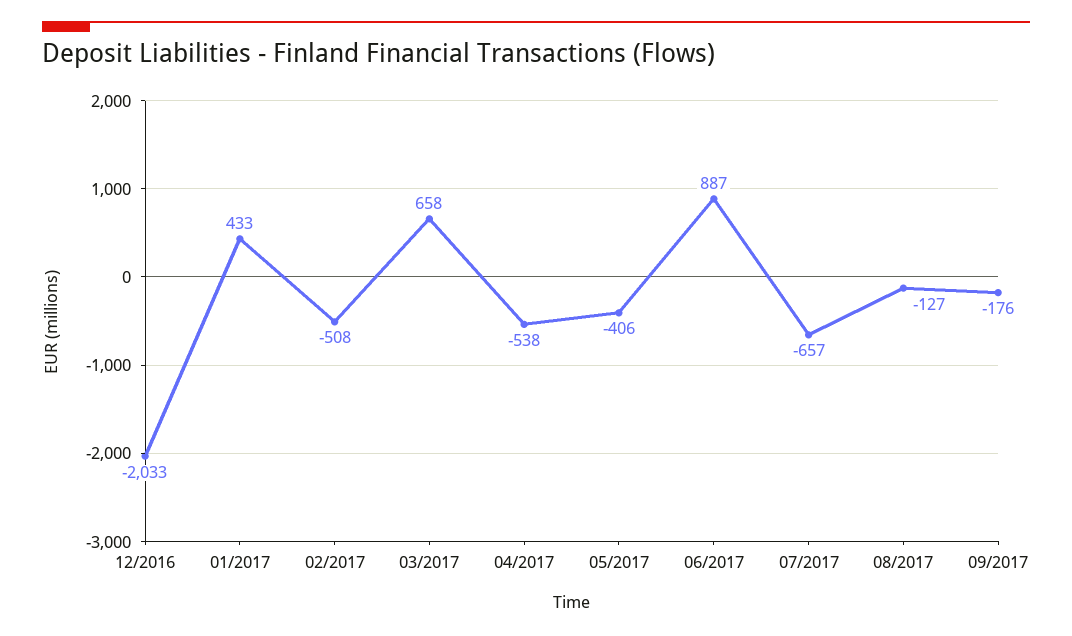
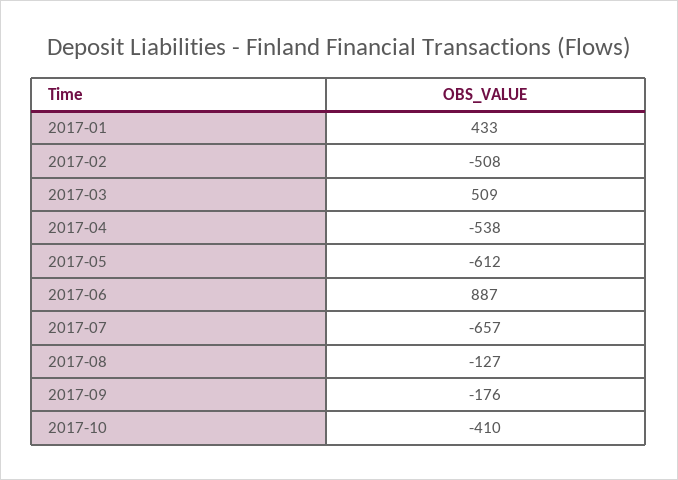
12/2016: -2033 -> none
03/2017: 658 -> 509
05/2017: -406 -> -612
2017-10: none -> -410

